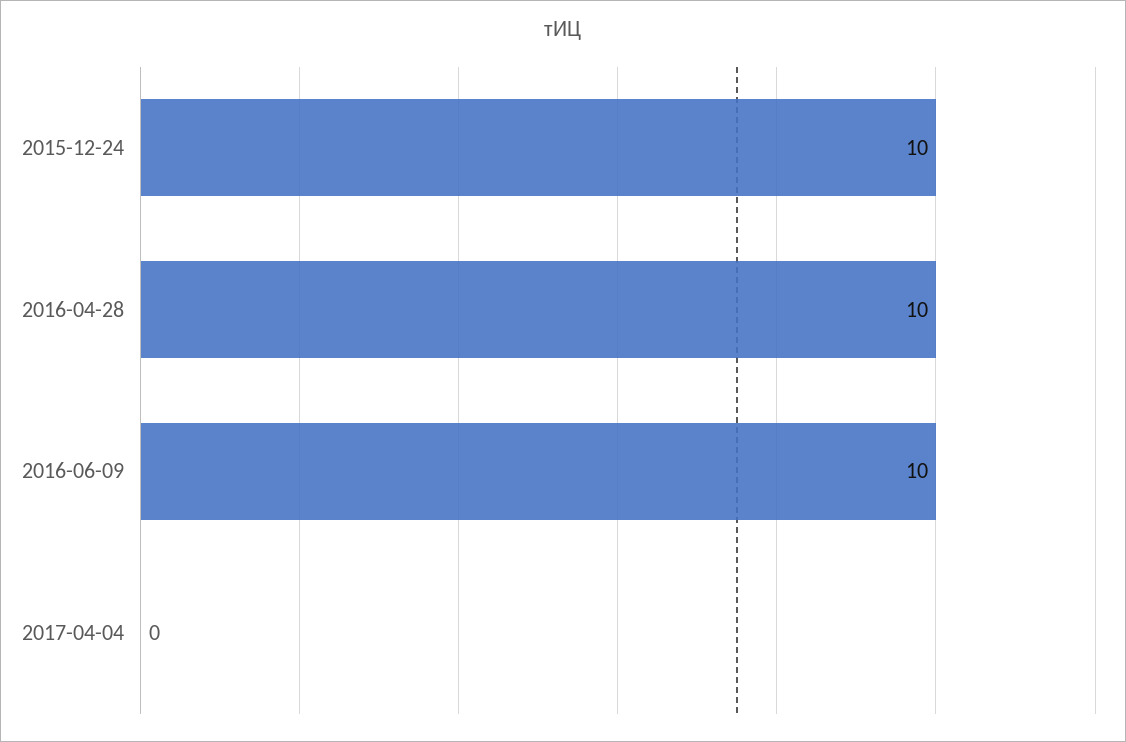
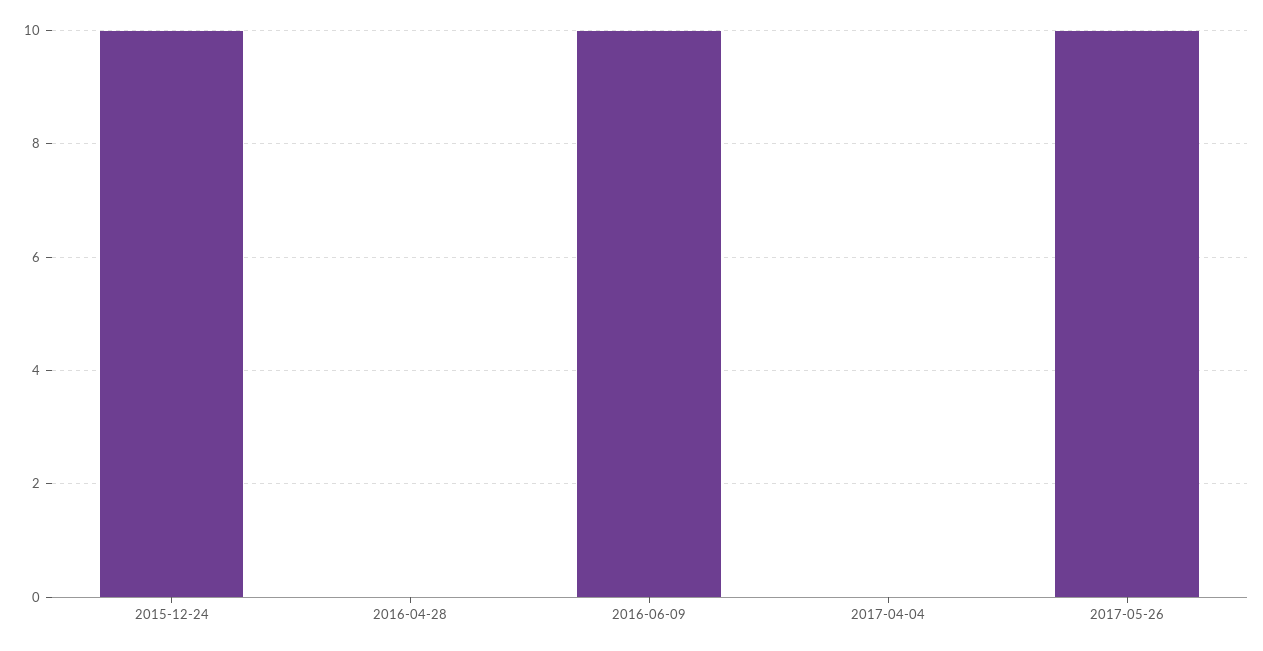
2016-04-28: 10 -> 0
2017-05-26: none -> 10

